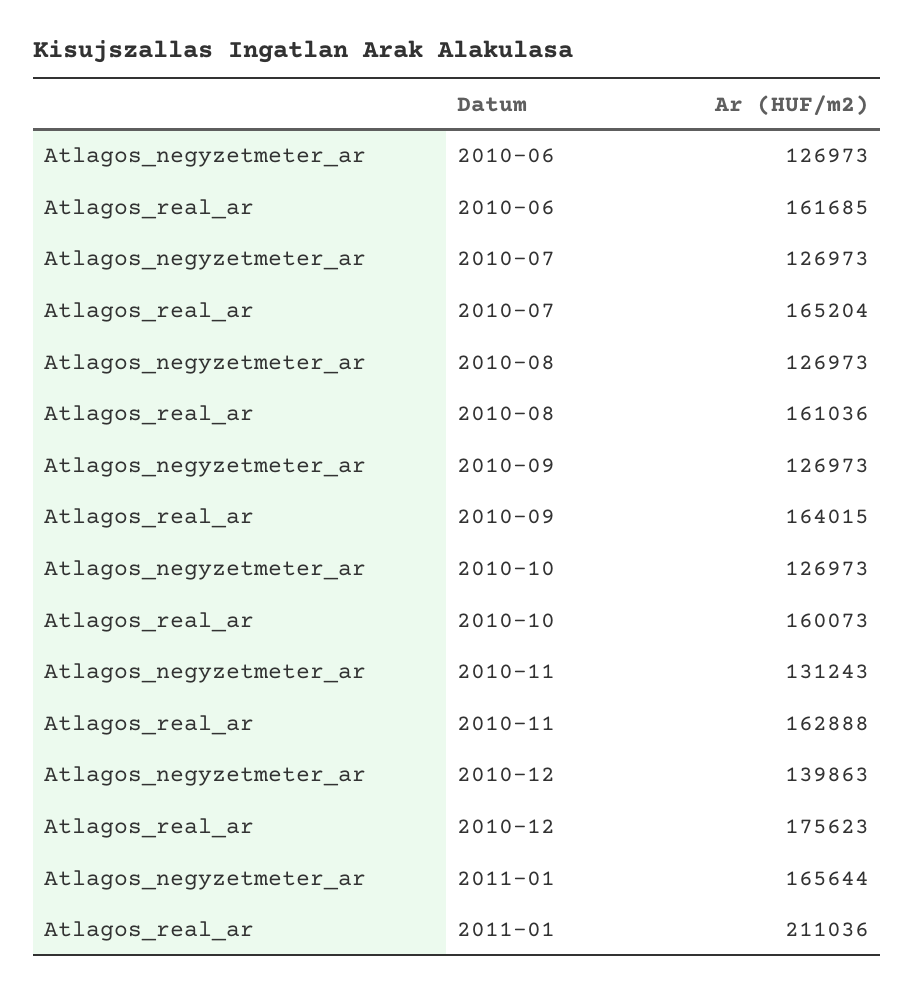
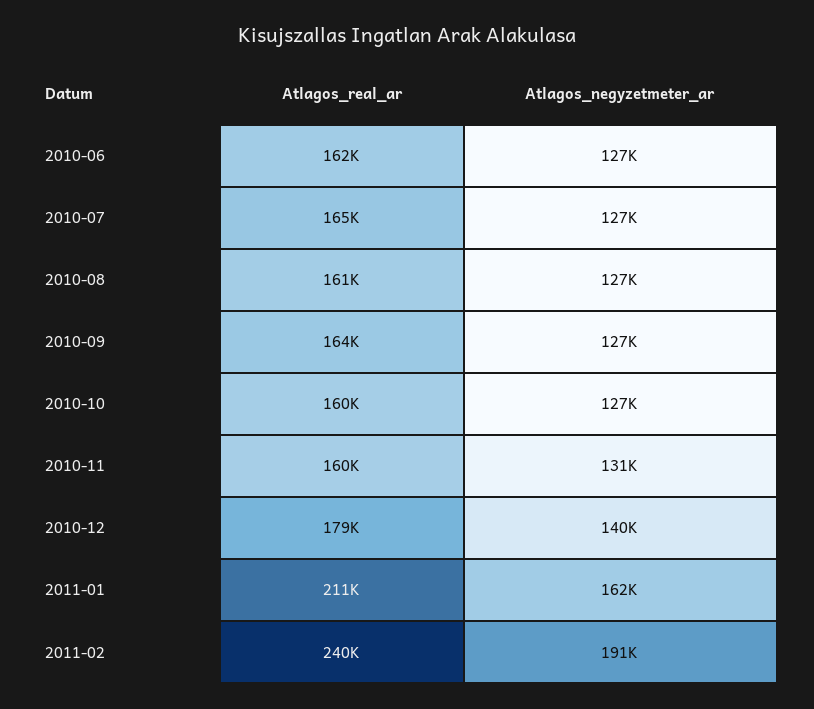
Atlagos_real_ar, 2010-11: 162888 -> 160000
Atlagos_real_ar, 2010-12: 175623 -> 179000
Atlagos_negyzetmeter_ar, 2011-01: 165644 -> 162000
Atlagos_real_ar, 2011-02: none -> 240000
Atlagos_negyzetmeter_ar, 2011-02: none -> 191000

